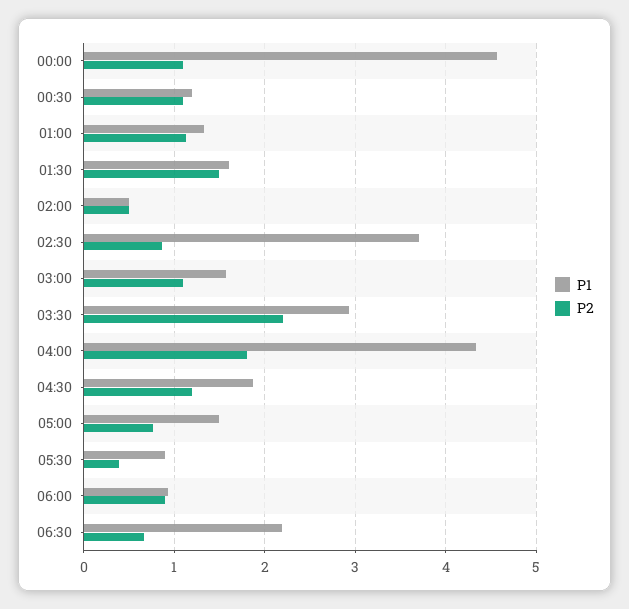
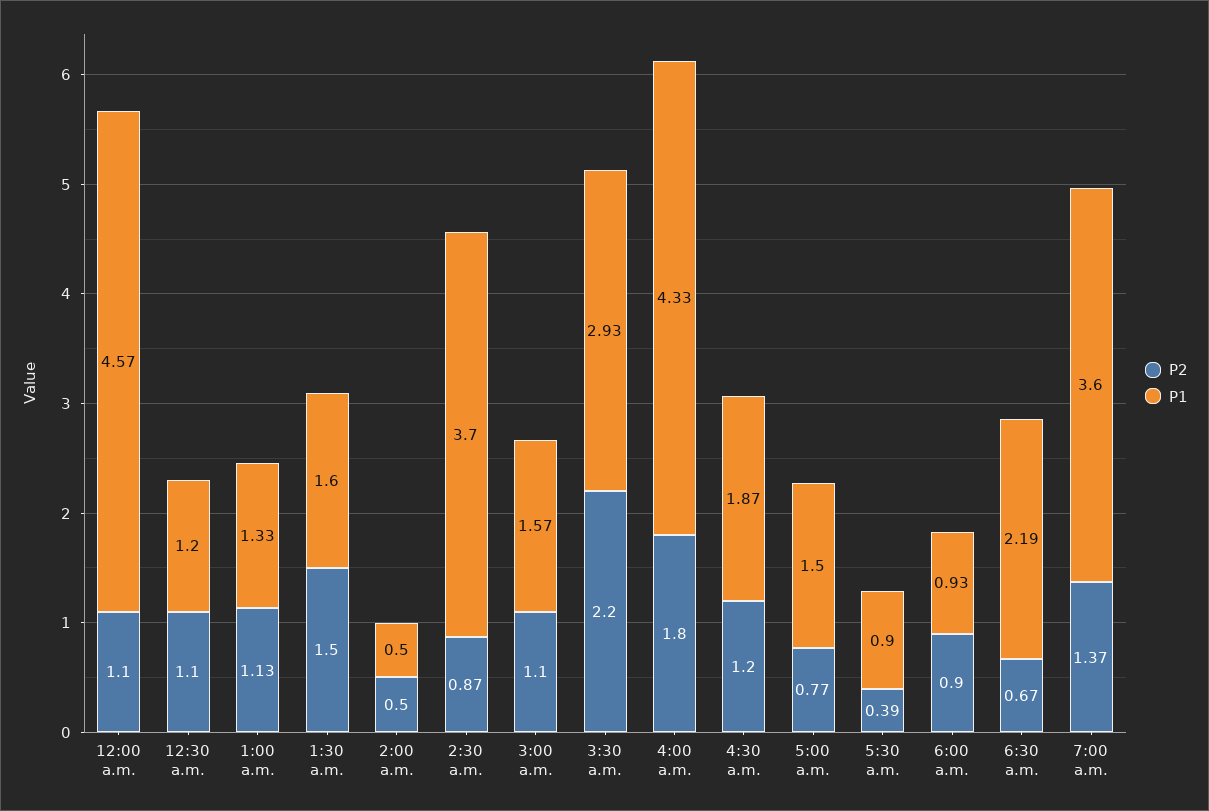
P2, 7:00 a.m.: none -> 1.37
P1, 7:00 a.m.: none -> 3.6

